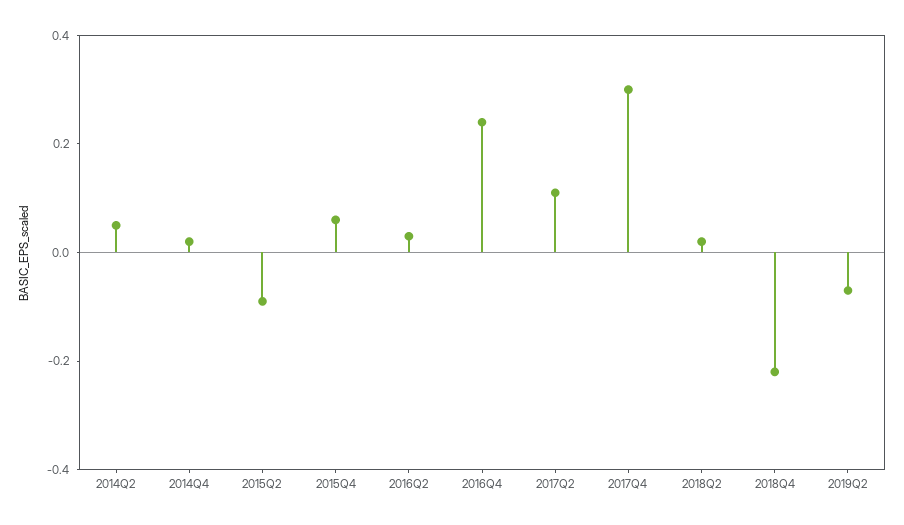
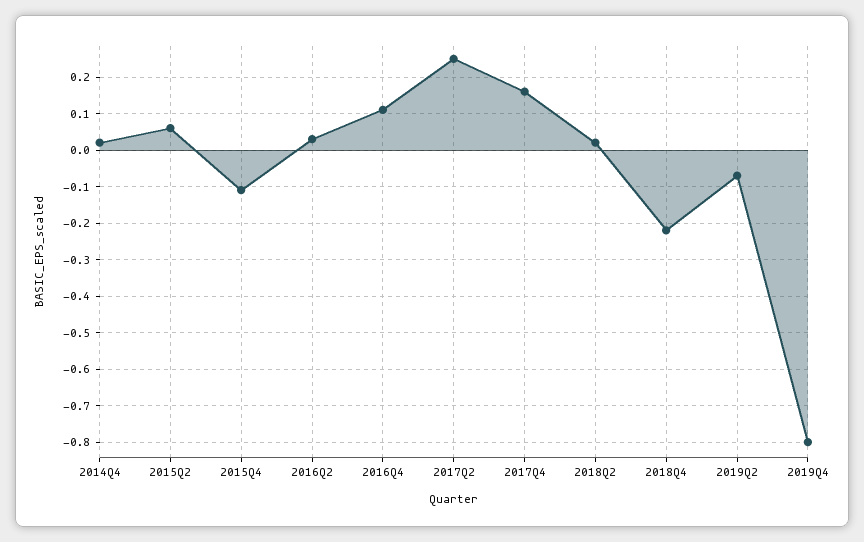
2014Q2: 0.05 -> none
2015Q2: -0.1 -> 0.05
2015Q4: 0.05 -> -0.1
2016Q4: 0.25 -> 0.1
2017Q2: 0.1 -> 0.25
2017Q4: 0.3 -> 0.15
2019Q4: none -> -0.8

